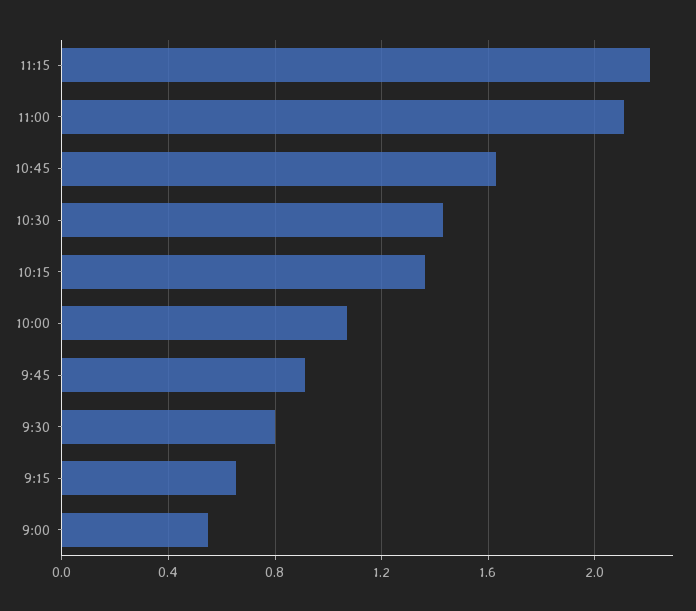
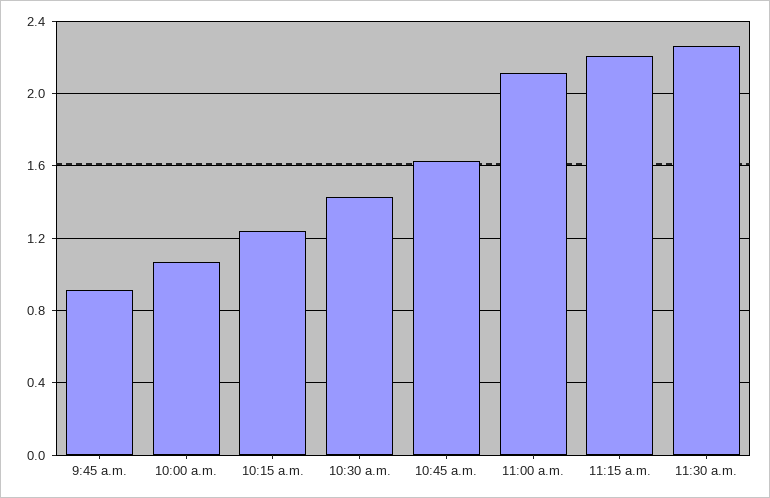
10:15: 1.35 -> 1.25
9:30: 0.8 -> none
9:15: 0.65 -> none
9:00: 0.55 -> none
11:30 a.m.: none -> 2.25

